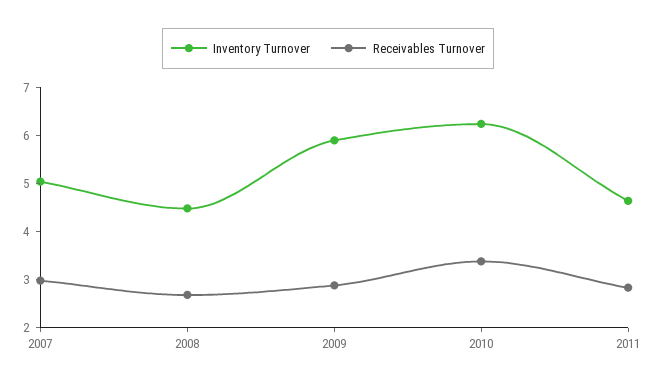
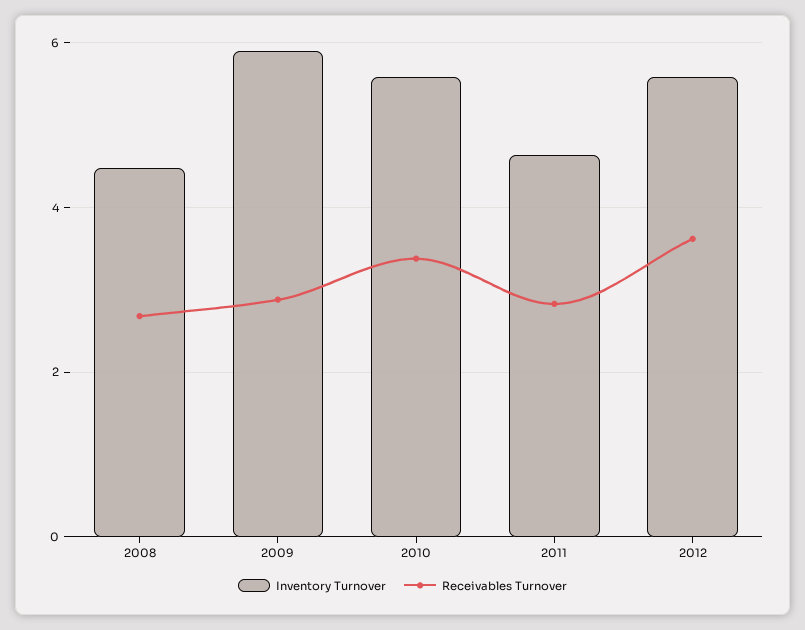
Inventory Turnover, 2007: 5 -> none
Receivables Turnover, 2007: 3 -> none
Inventory Turnover, 2010: 6.2 -> 5.6
Inventory Turnover, 2012: none -> 5.6
Receivables Turnover, 2012: none -> 3.6

